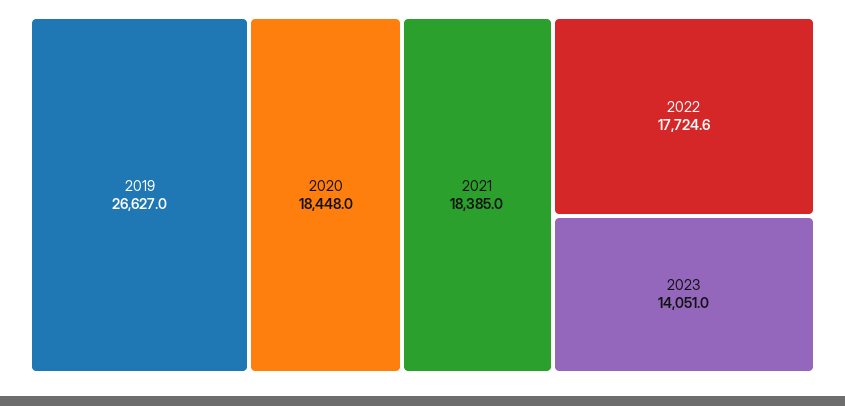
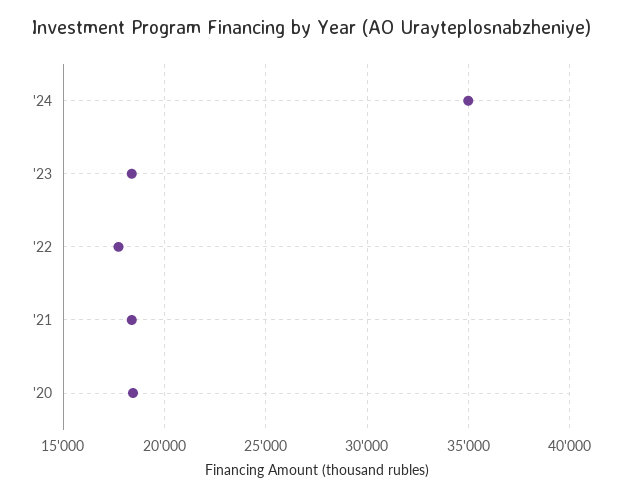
2019: 26627 -> none
2023: 14051 -> 18500
'24: none -> 35000

